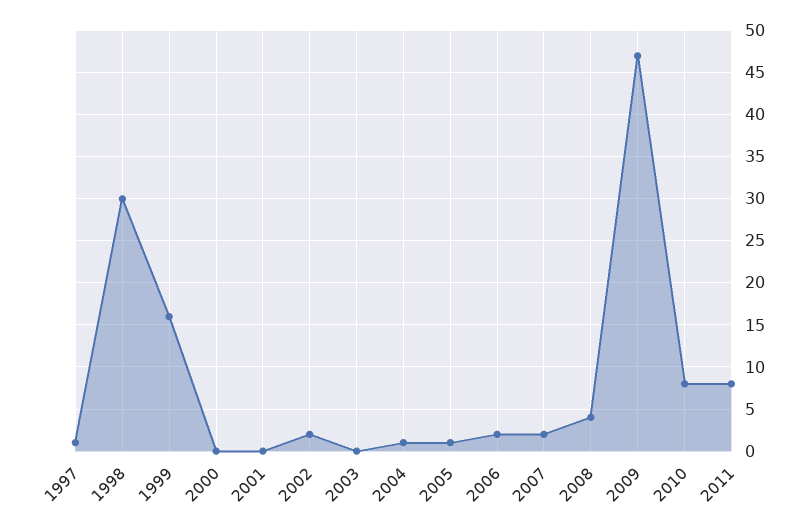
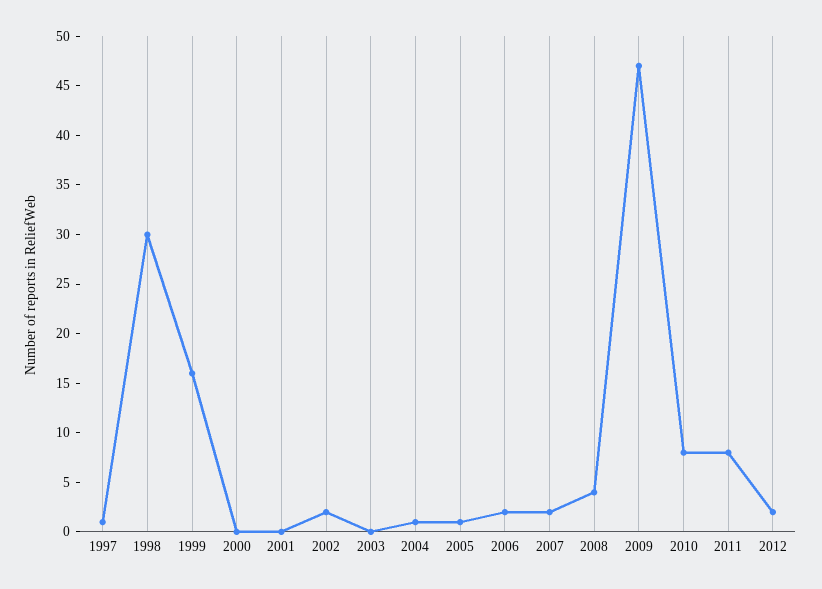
2012: none -> 2

